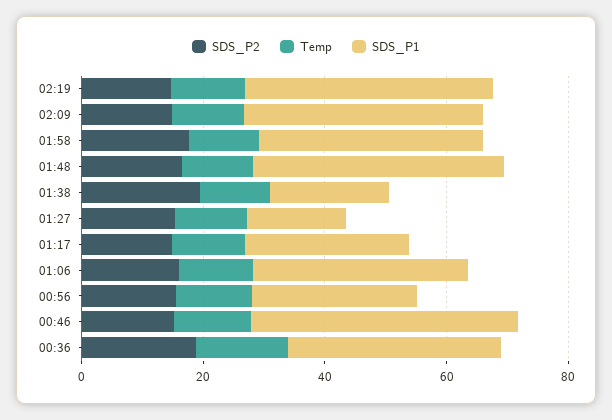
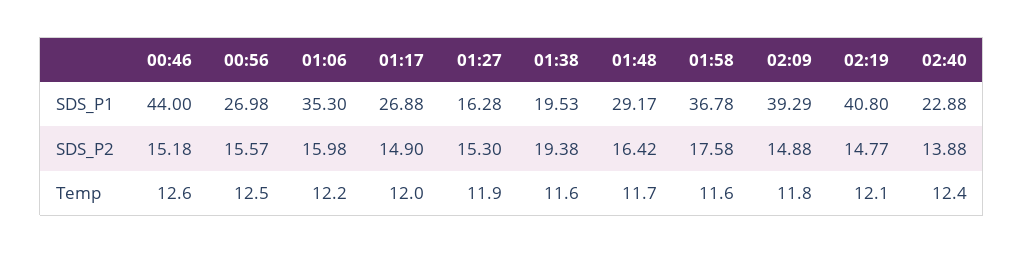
SDS_P1, 01:48: 40 -> 29.17
SDS_P2, 00:36: 20 -> none
Temp, 00:36: 15 -> none
SDS_P1, 00:36: 35 -> none
SDS_P1, 02:40: none -> 22.88
SDS_P2, 02:40: none -> 13.88
Temp, 02:40: none -> 12.4

